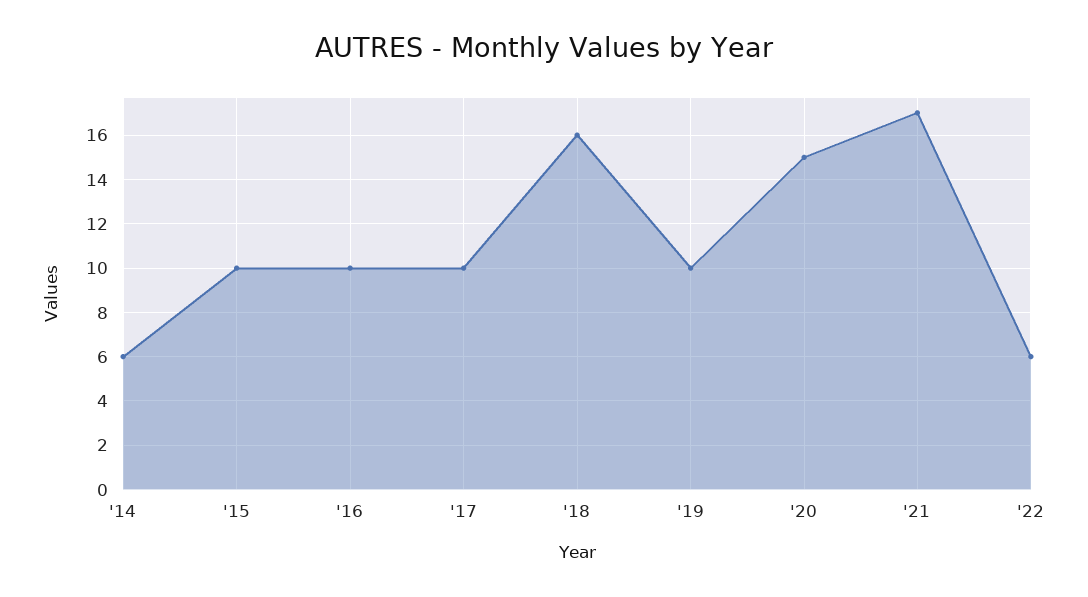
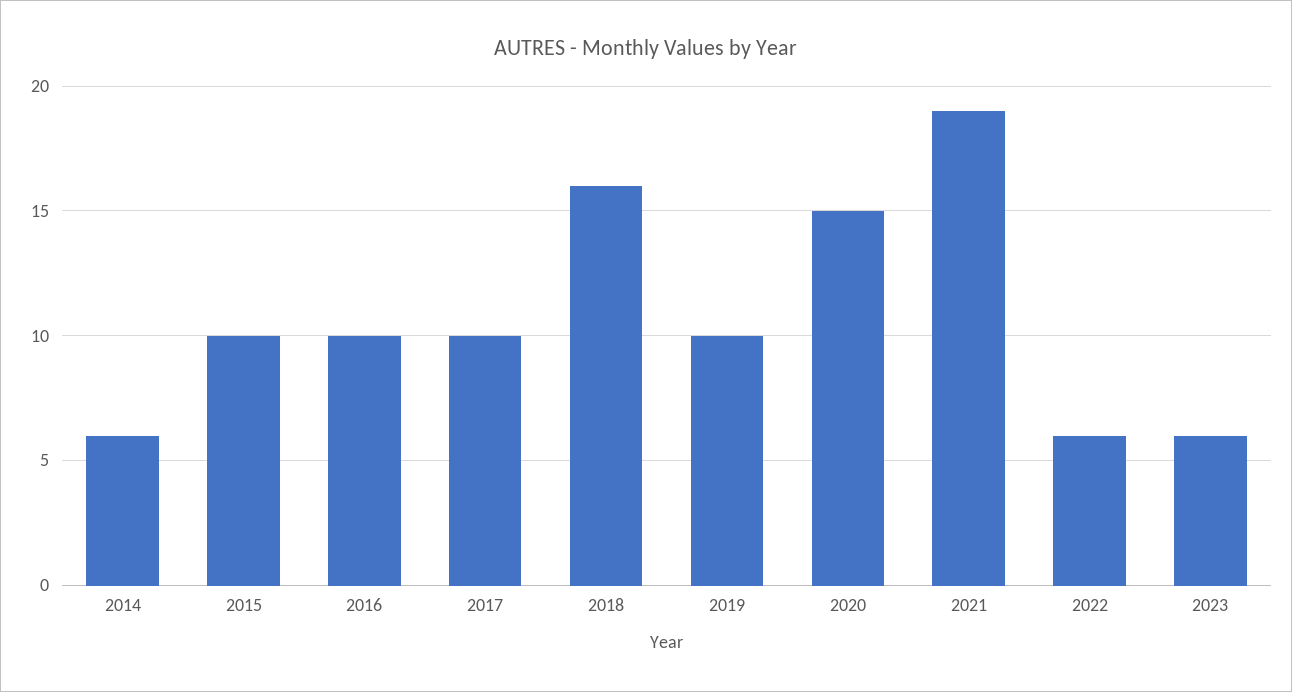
'21: 17 -> 19
2023: none -> 6

